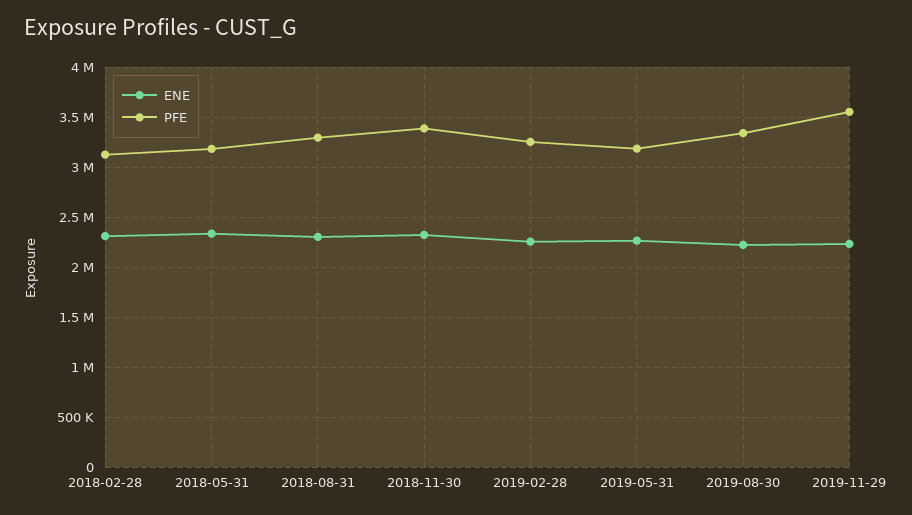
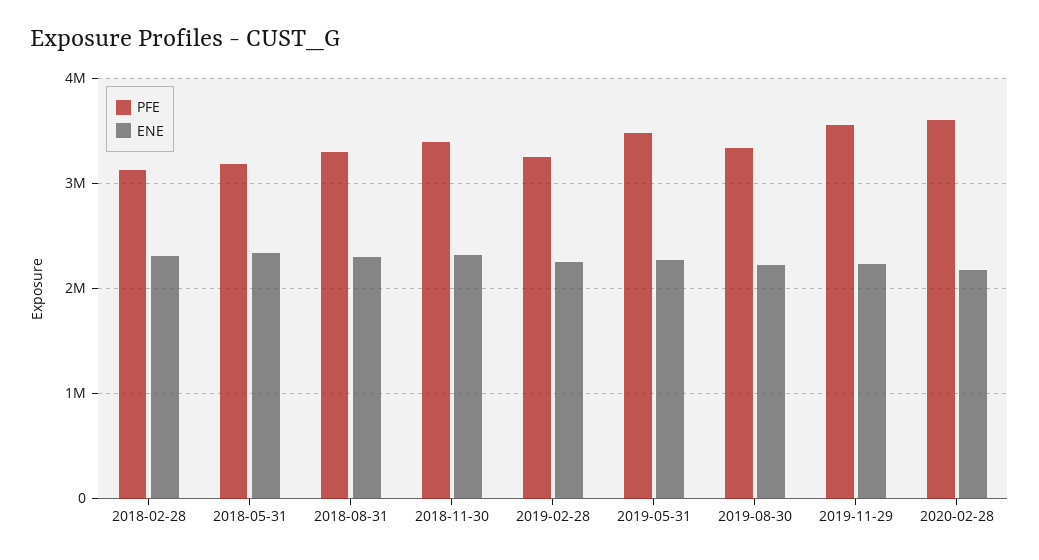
PFE, 2019-05-31: 3200000 -> 3500000
PFE, 2020-02-28: none -> 3600000
ENE, 2020-02-28: none -> 2200000

